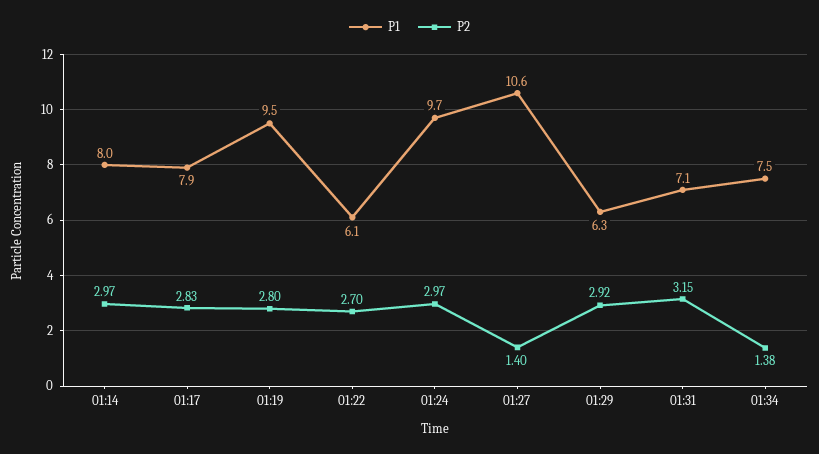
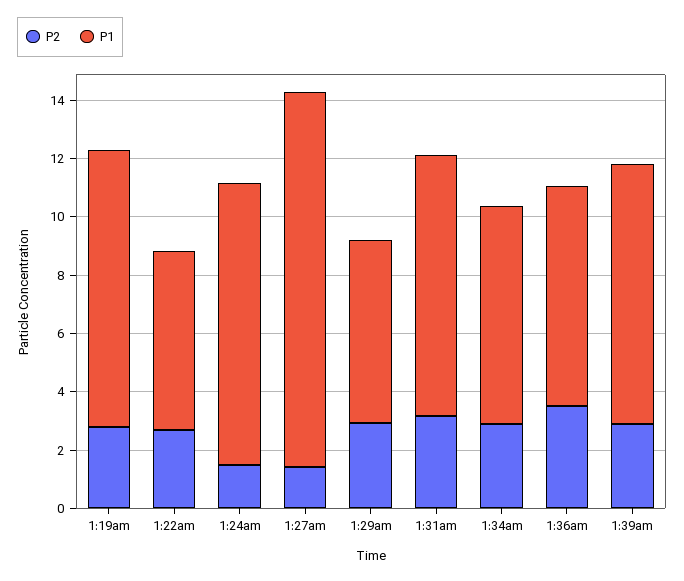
P1, 01:14: 8 -> none
P2, 01:14: 2.97 -> none
P1, 01:17: 7.9 -> none
P2, 01:17: 2.83 -> none
P2, 01:24: 2.97 -> 1.5
P1, 01:27: 10.6 -> 13
P1, 01:31: 7.1 -> 9
P2, 01:34: 1.38 -> 3
P2, 1:36am: none -> 3.5
P1, 1:36am: none -> 7.5
P2, 1:39am: none -> 3
P1, 1:39am: none -> 9

